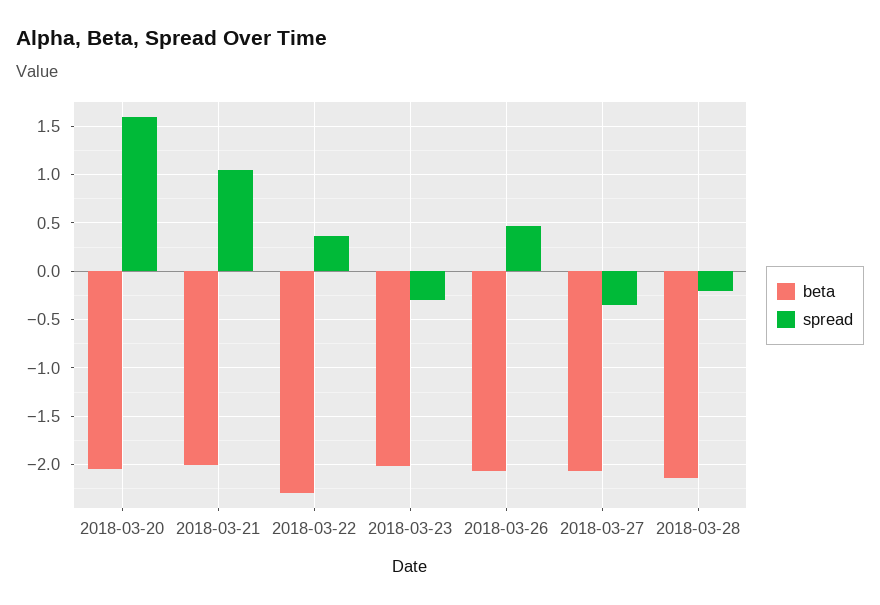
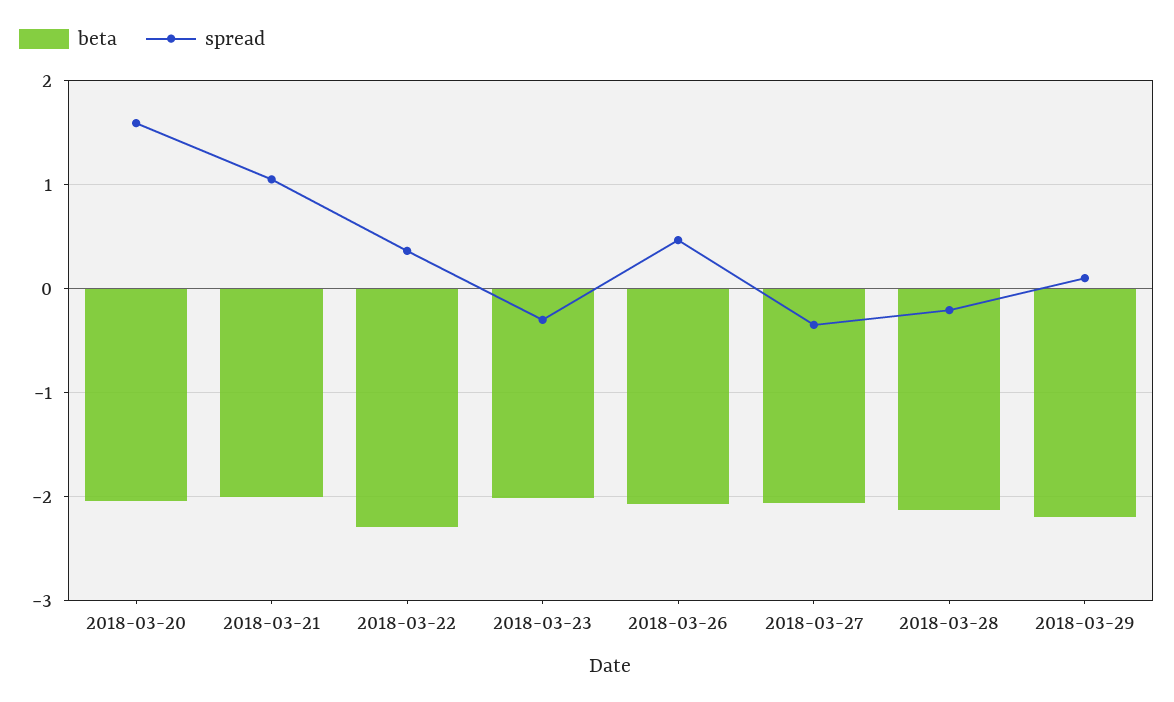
beta, 2018-03-29: none -> -2.2
spread, 2018-03-29: none -> 0.1

